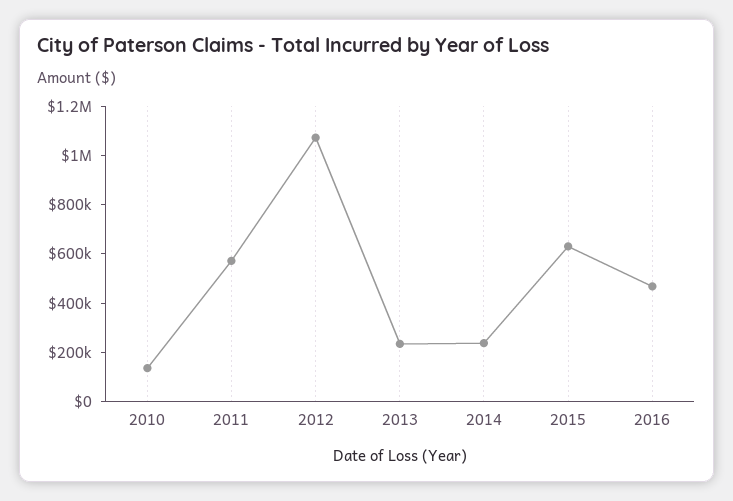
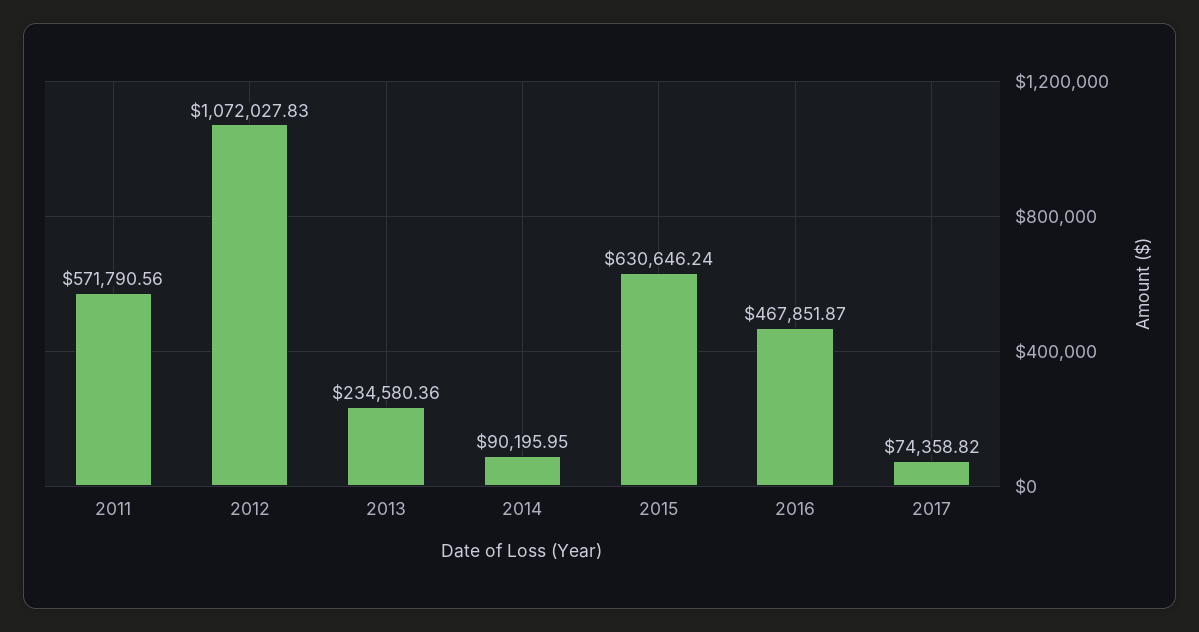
2010: 150000 -> none
2014: 250000 -> 90195.95
2017: none -> 74358.82

